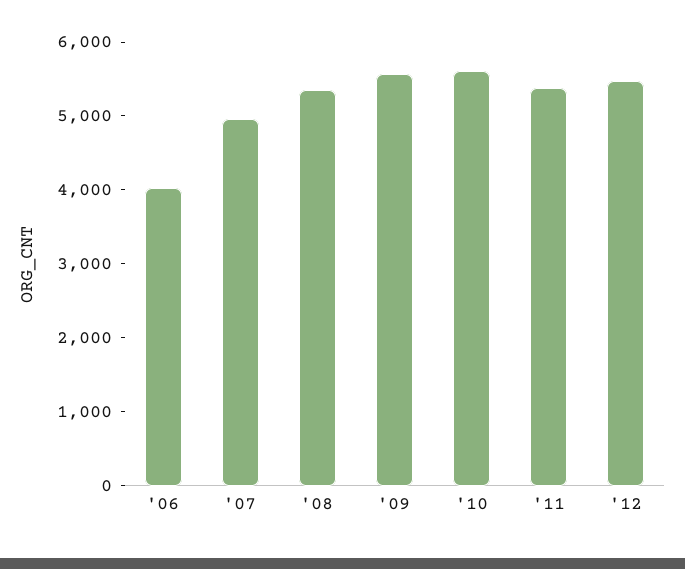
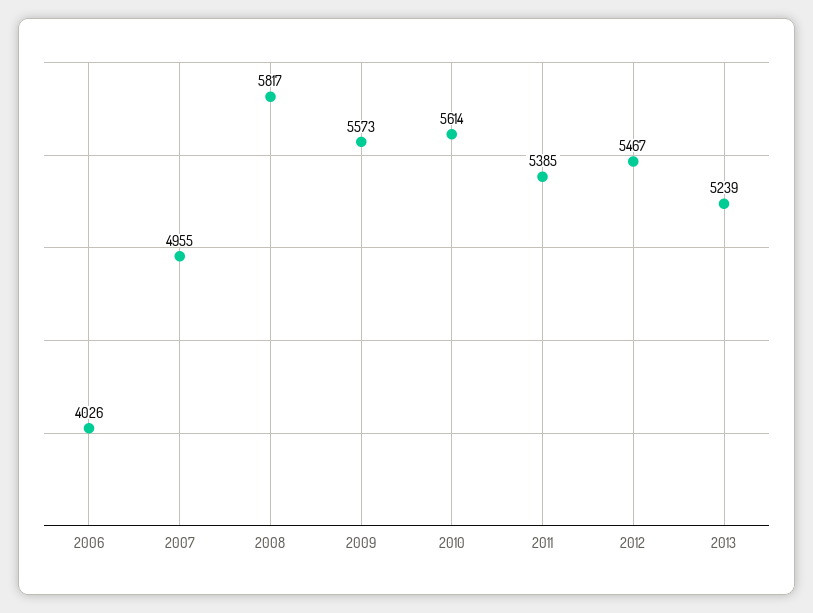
'08: 5400 -> 5817
2013: none -> 5239

